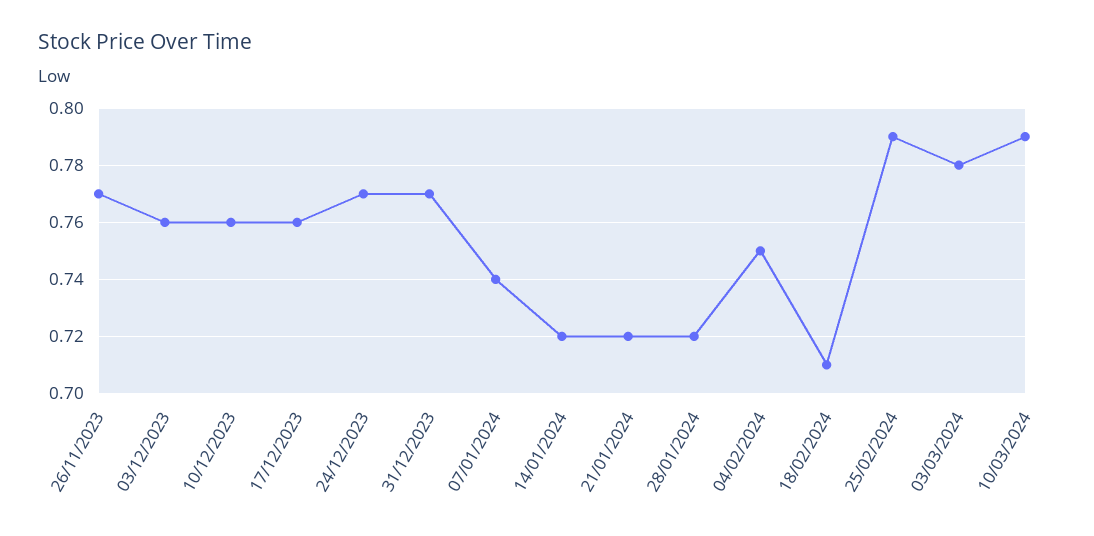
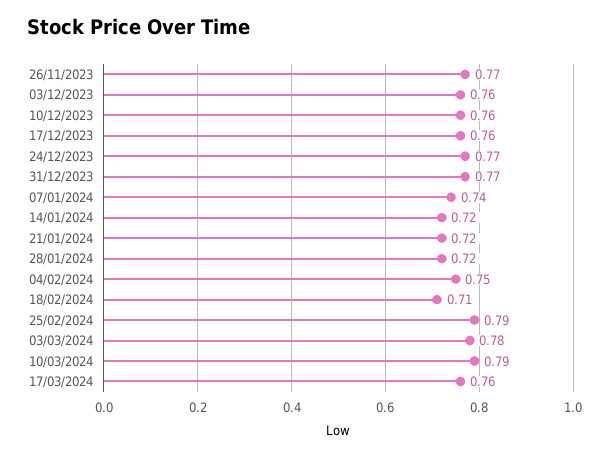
17/03/2024: none -> 0.76

